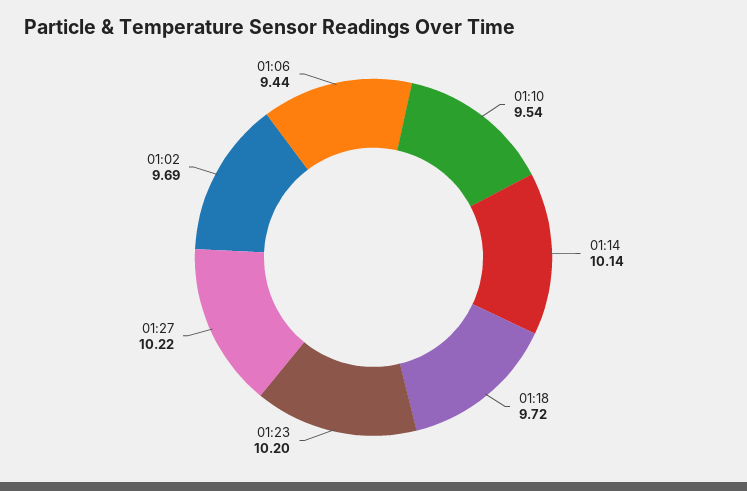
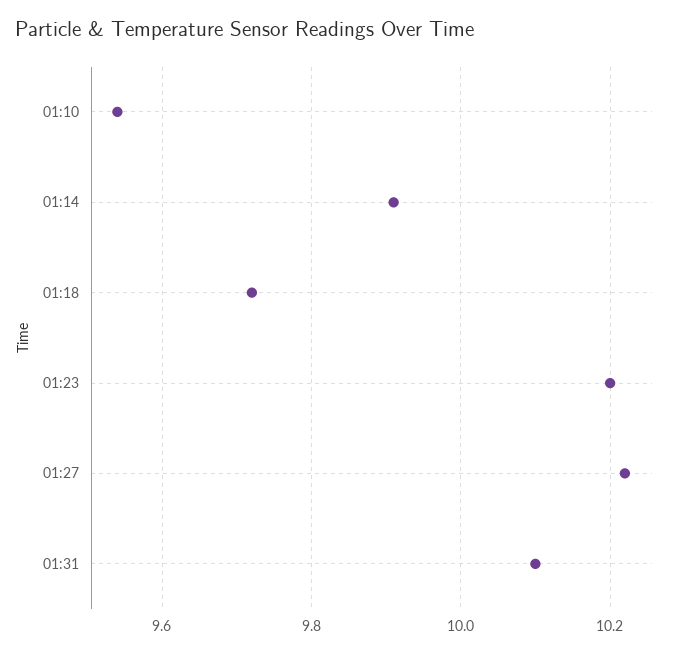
01:14: 10.14 -> 9.9
01:02: 9.69 -> none
01:06: 9.44 -> none
01:31: none -> 10.1

